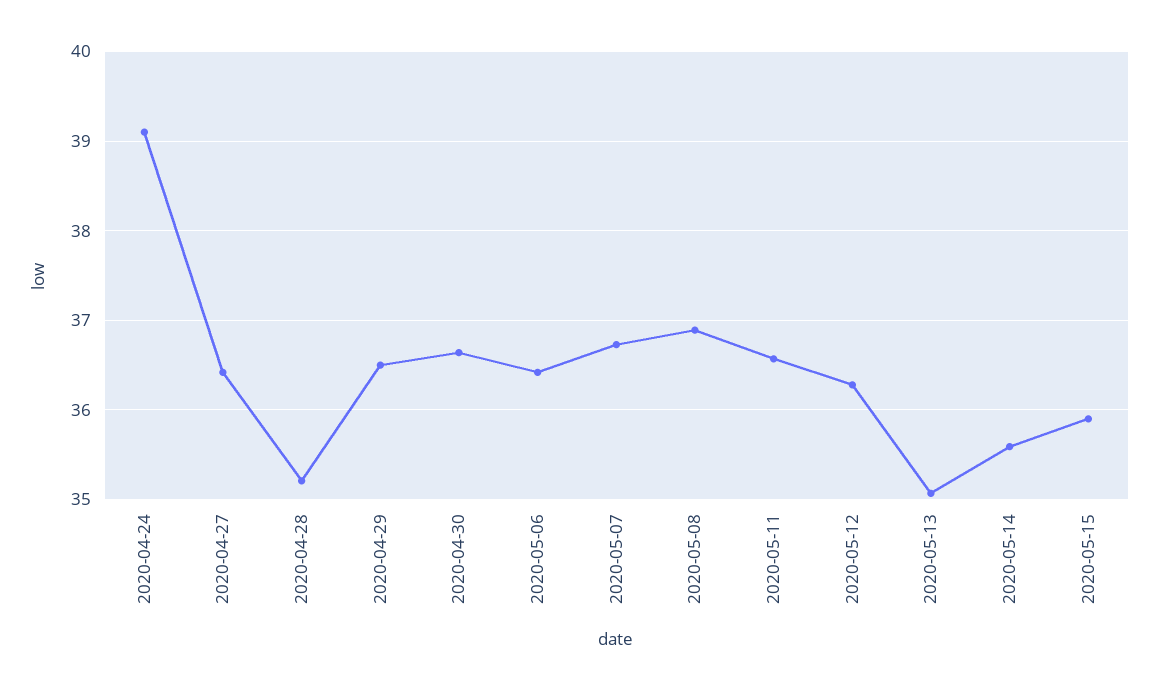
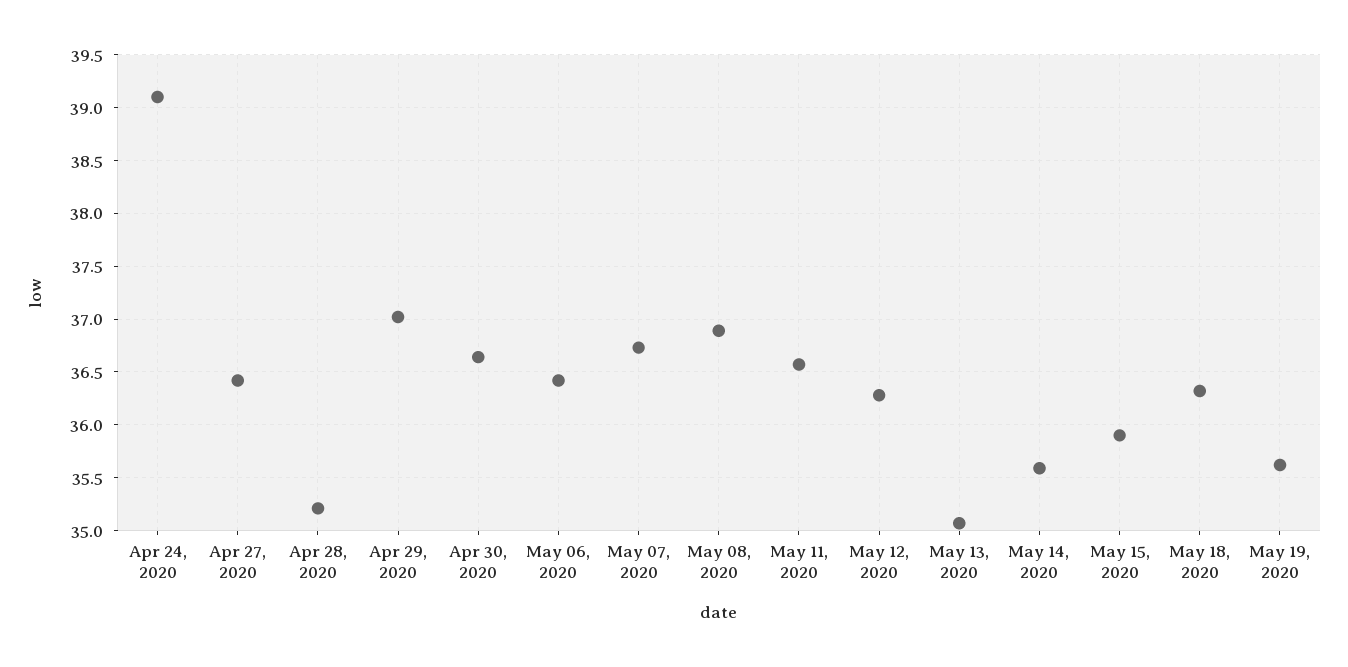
2020-04-29: 36.5 -> 37
May 18, 2020: none -> 36.3
May 19, 2020: none -> 35.6

